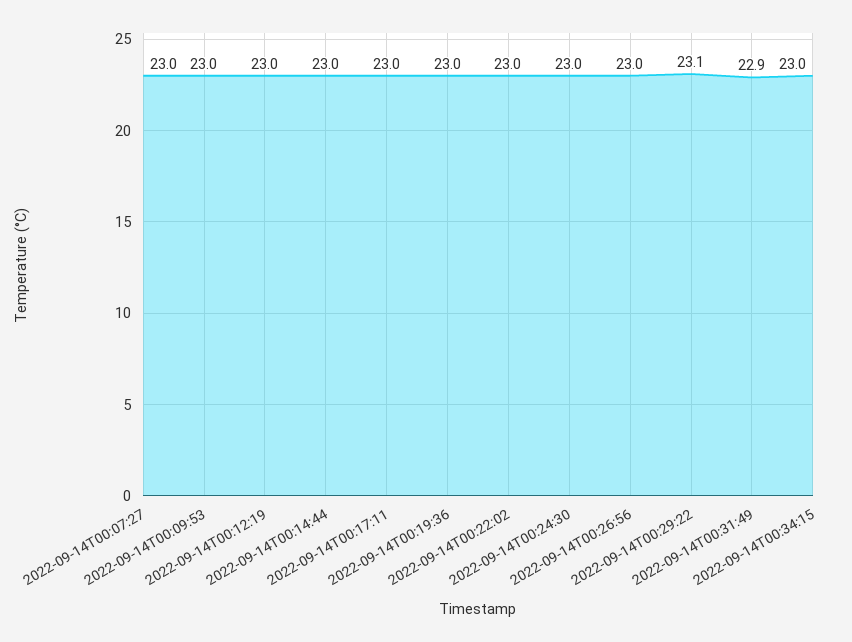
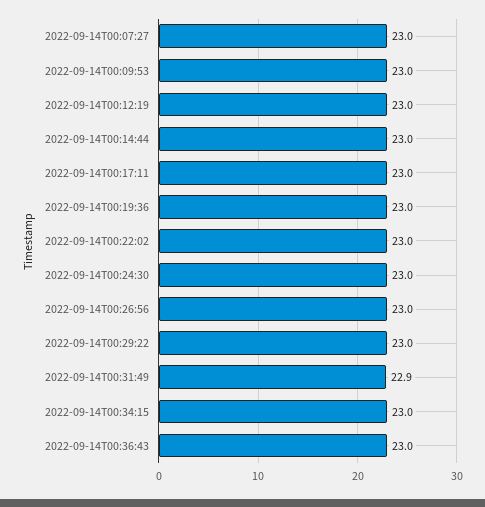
2022-09-14T00:29:22: 23.1 -> 23
2022-09-14T00:36:43: none -> 23

